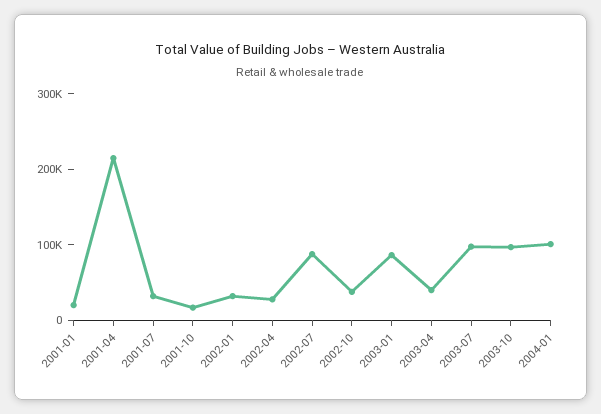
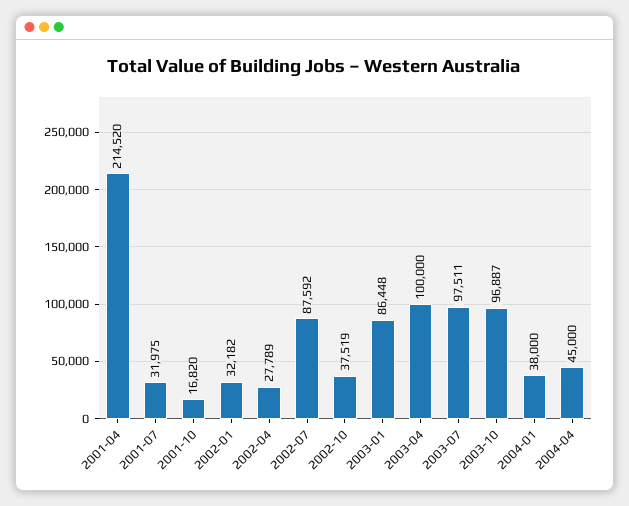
2001-01: 20000 -> none
2003-04: 40000 -> 100000
2004-01: 100000 -> 38000
2004-04: none -> 45000

